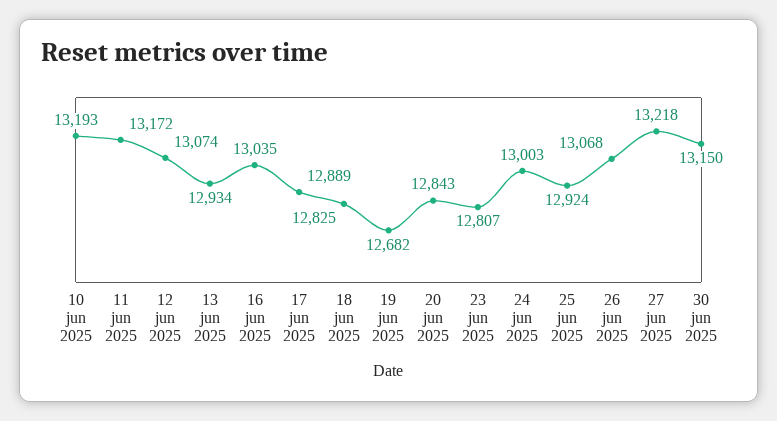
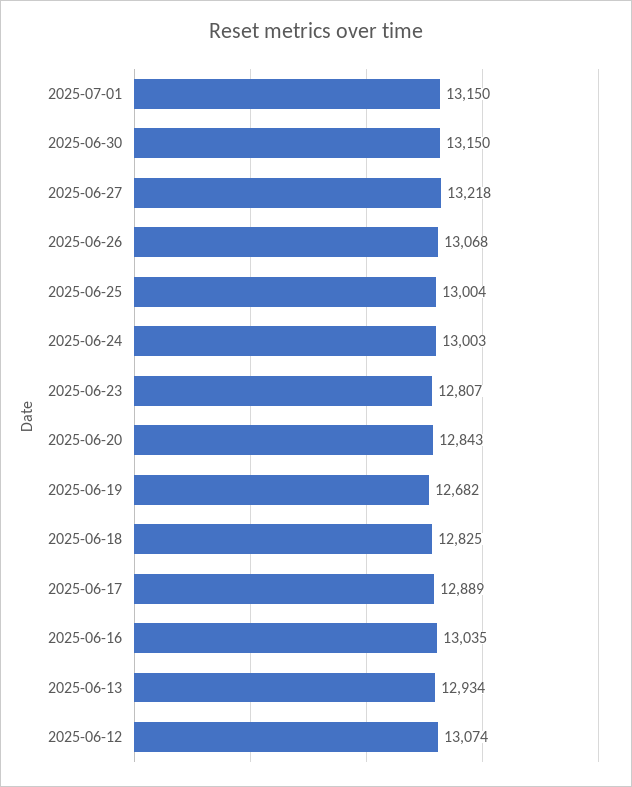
10 jun 2025: 13193 -> none
11 jun 2025: 13172 -> none
25 jun 2025: 12924 -> 13004
2025-07-01: none -> 13150

